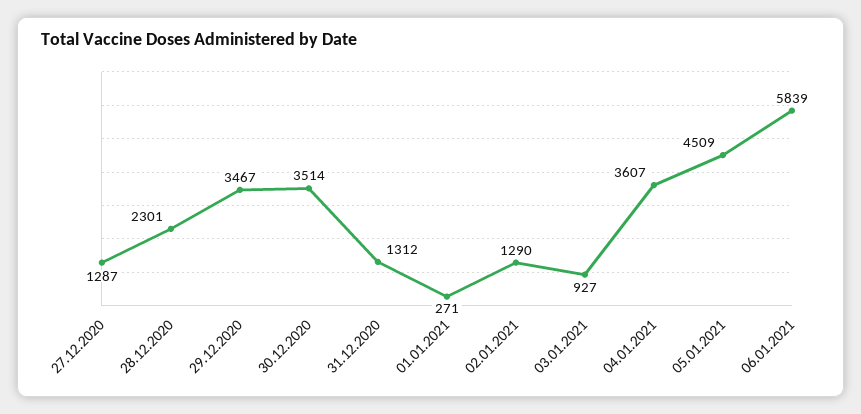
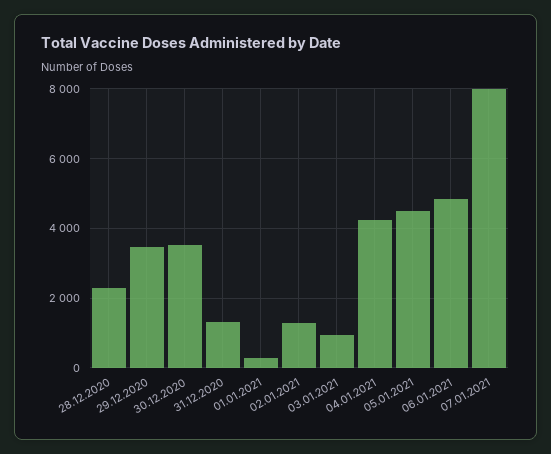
27.12.2020: 1287 -> none
04.01.2021: 3607 -> 4200
06.01.2021: 5839 -> 4800
07.01.2021: none -> 8000

